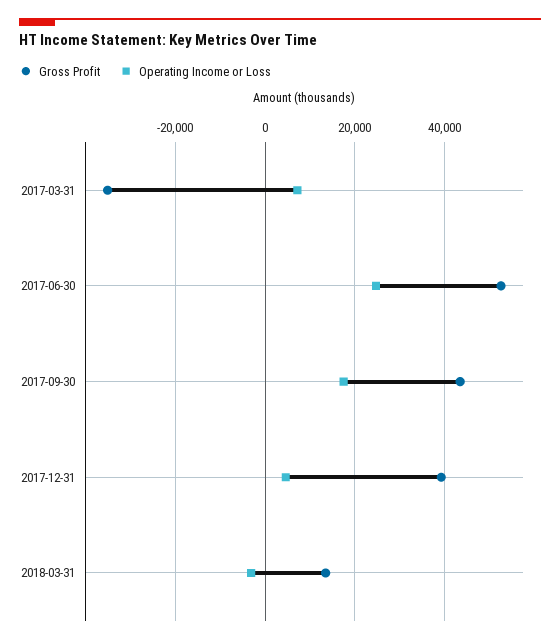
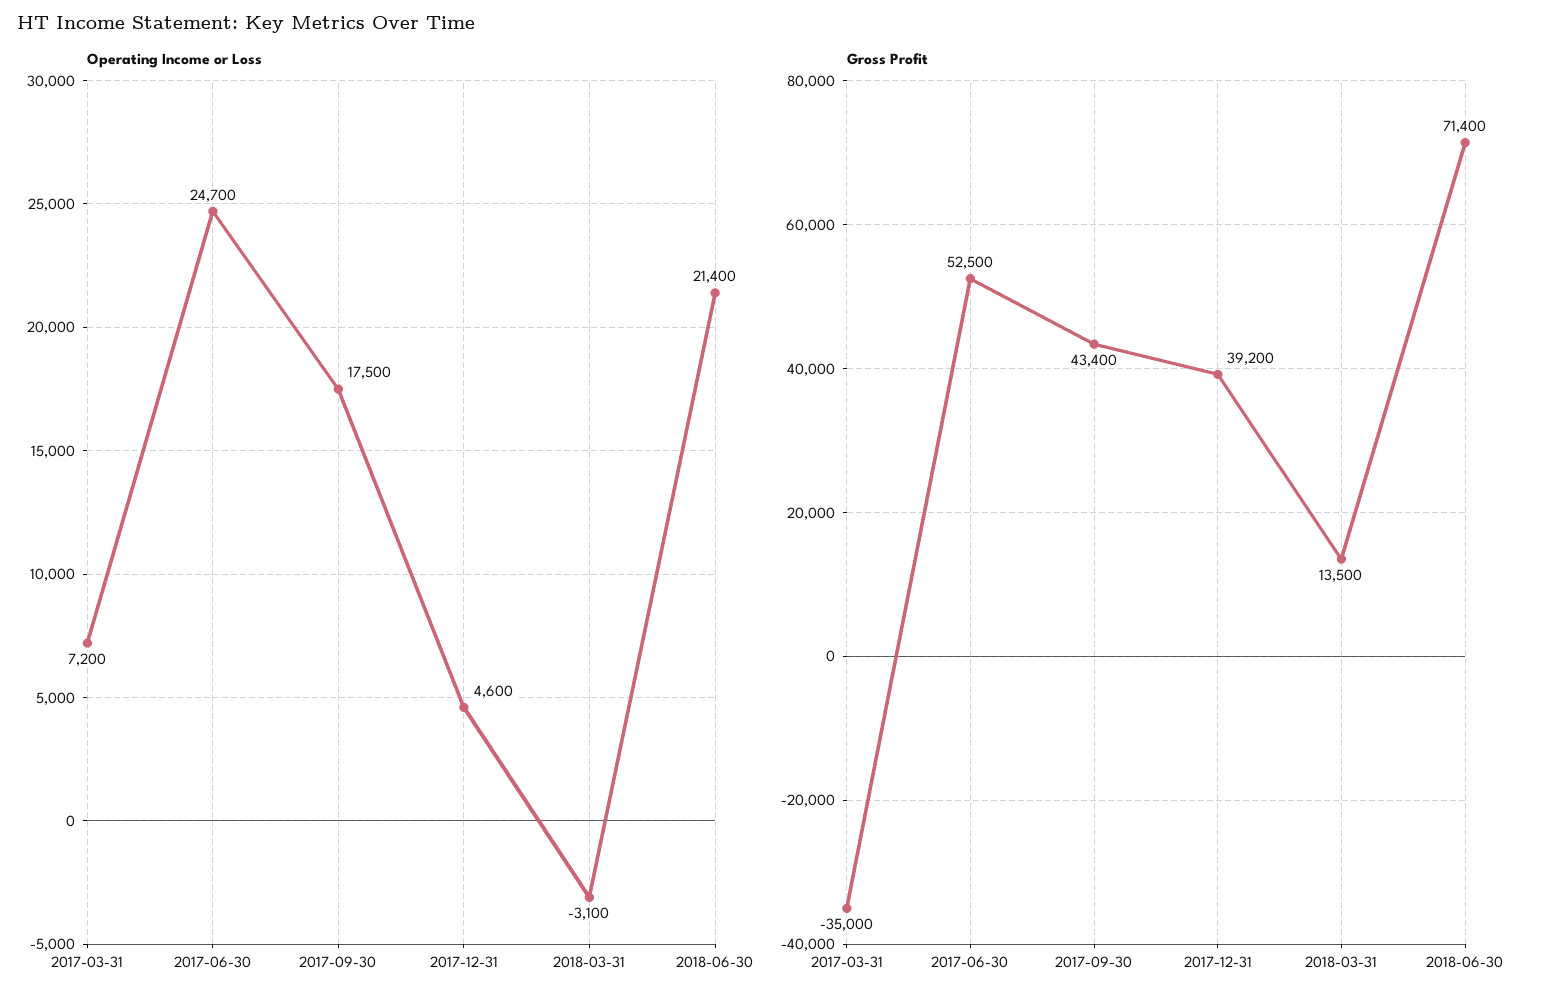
Operating Income or Loss, 2018-06-30: none -> 21400
Gross Profit, 2018-06-30: none -> 71400

